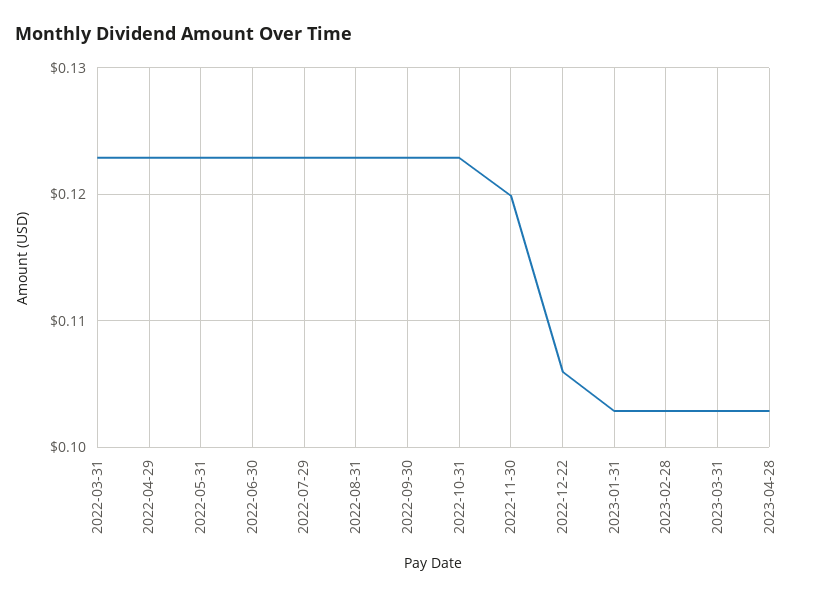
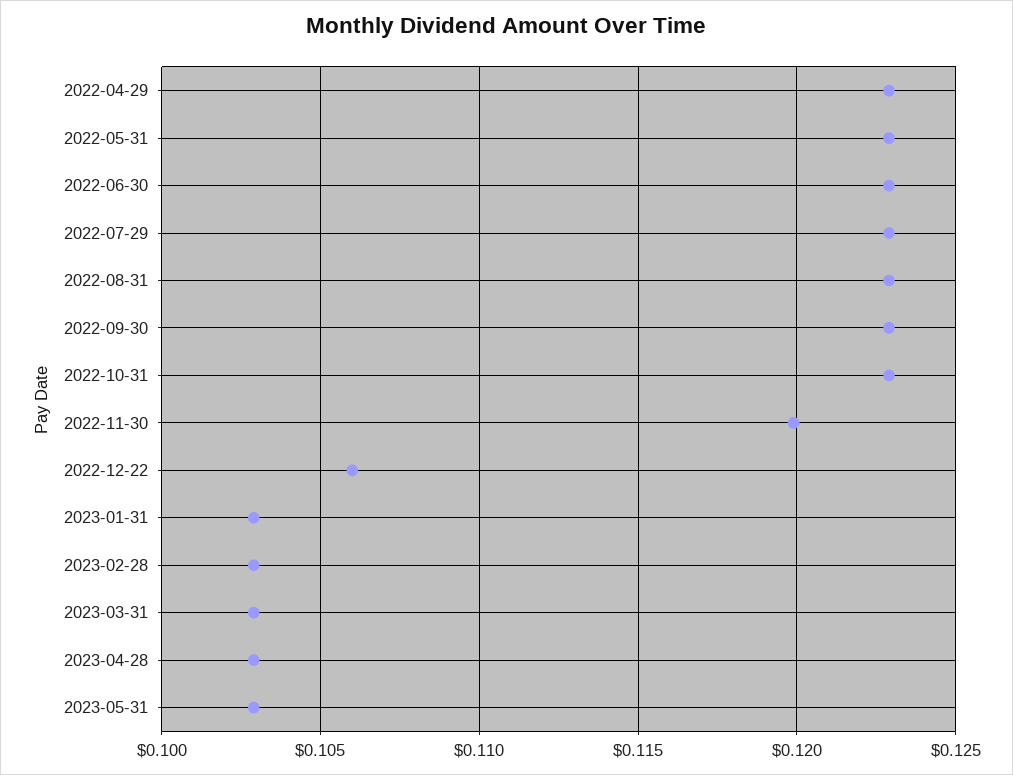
2022-03-31: 0.123 -> none
2023-05-31: none -> 0.103

